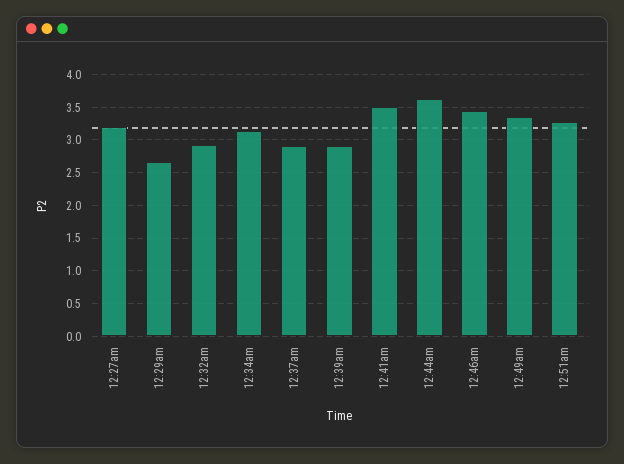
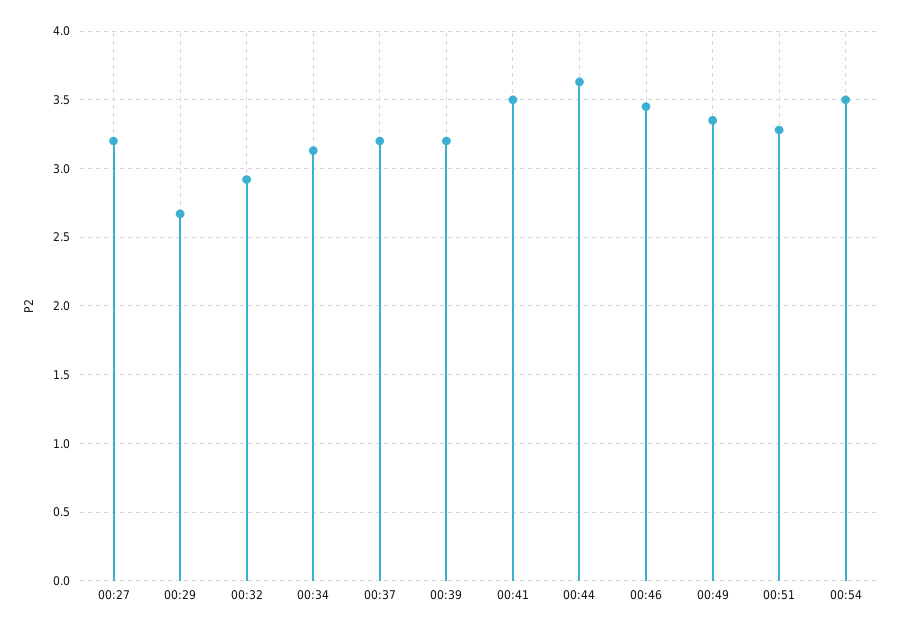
12:37am: 2.9 -> 3.2
12:39am: 2.9 -> 3.2
00:54: none -> 3.5

